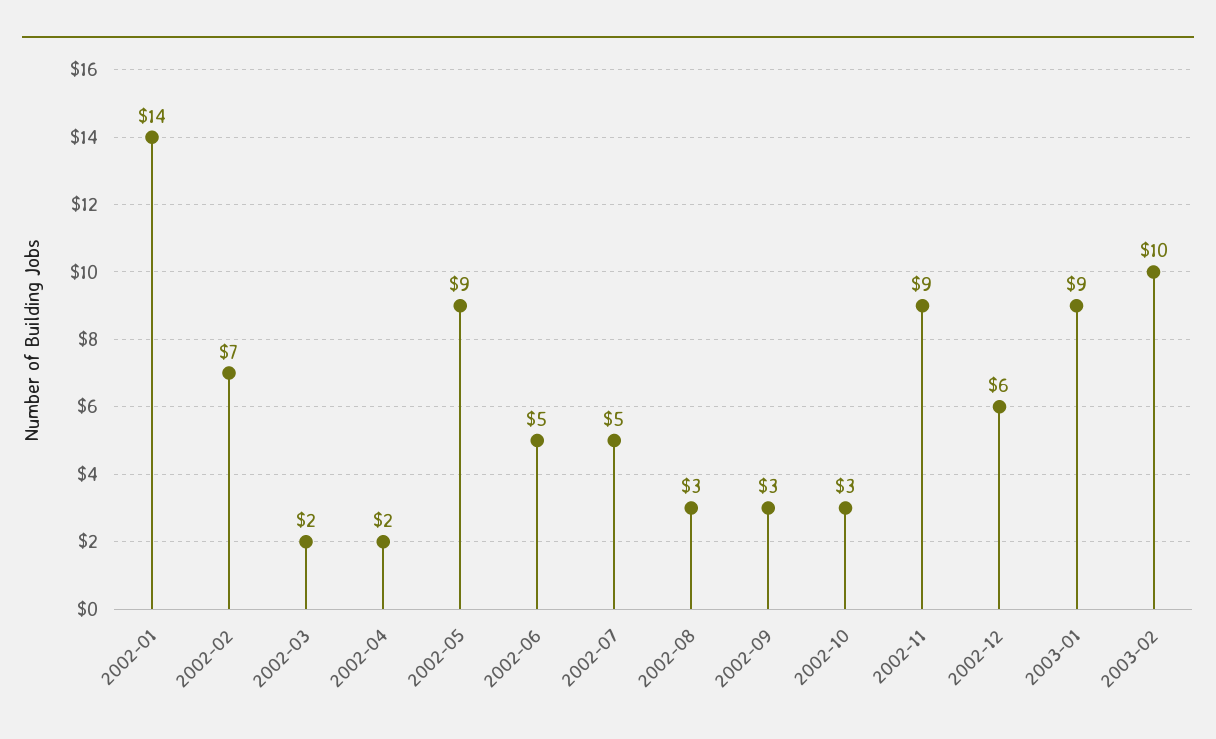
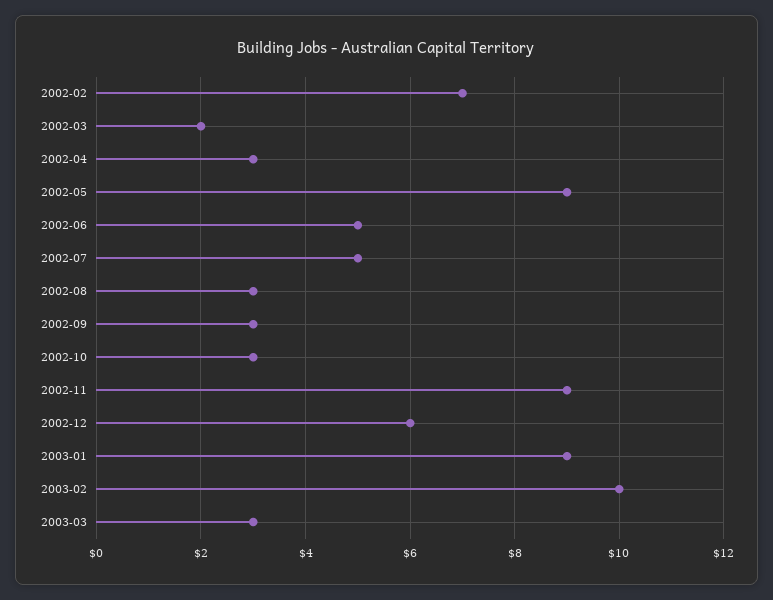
2002-01: 14 -> none
2002-04: 2 -> 3
2003-03: none -> 3

